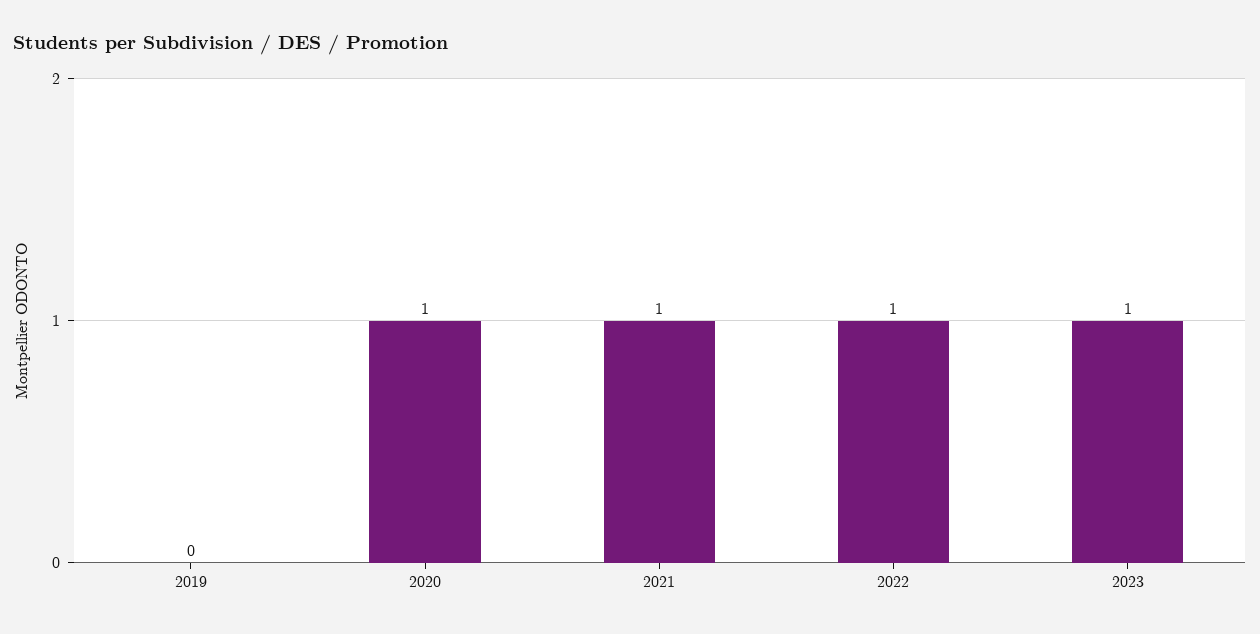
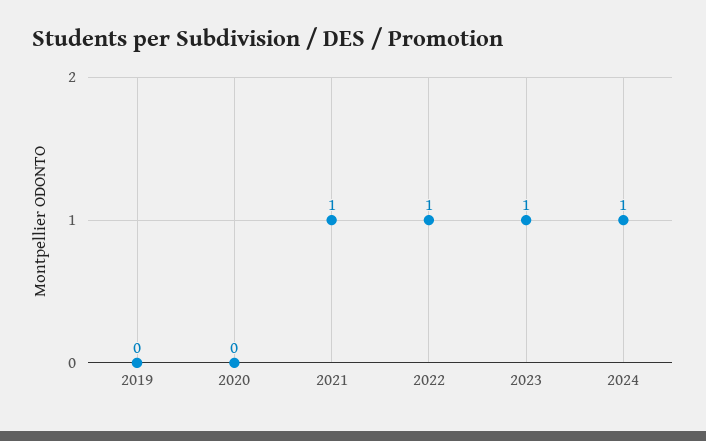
2020: 1 -> 0
2024: none -> 1

